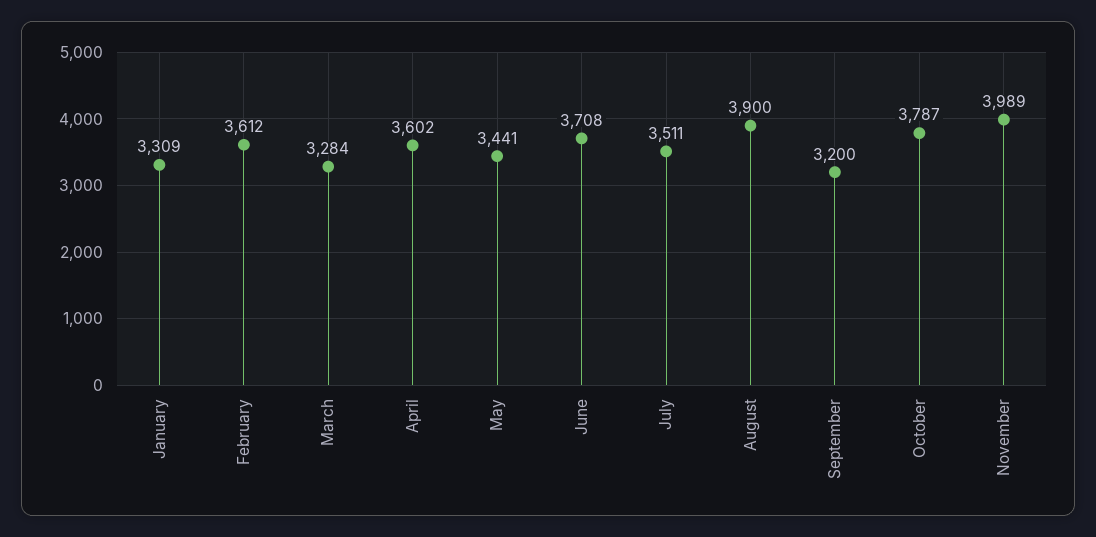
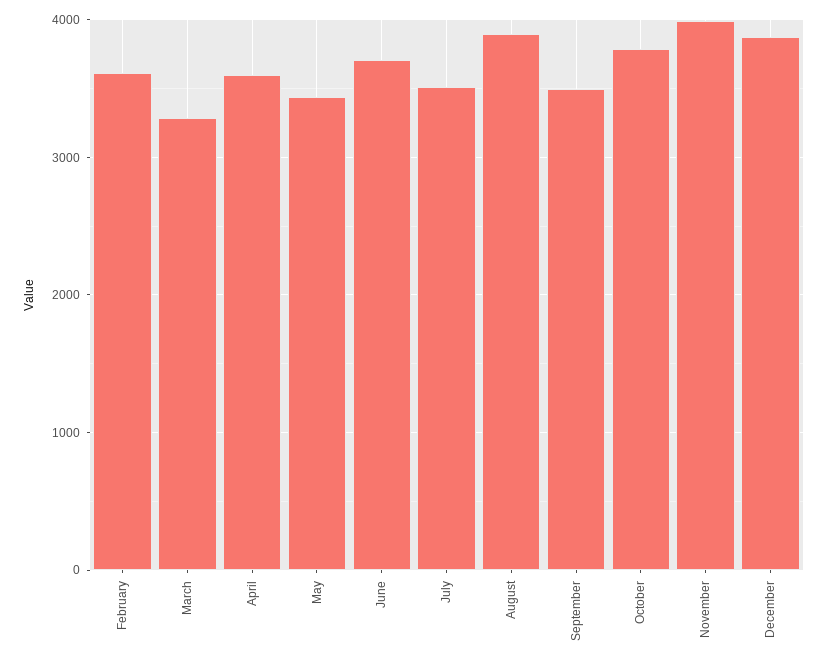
January: 3309 -> none
September: 3200 -> 3500
December: none -> 3900

